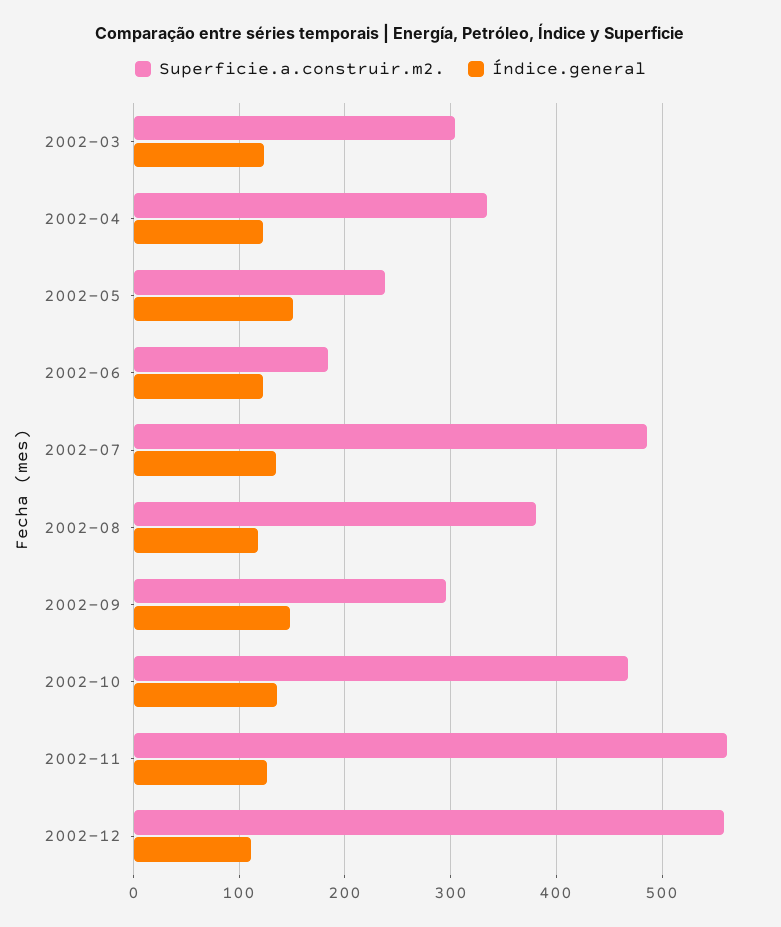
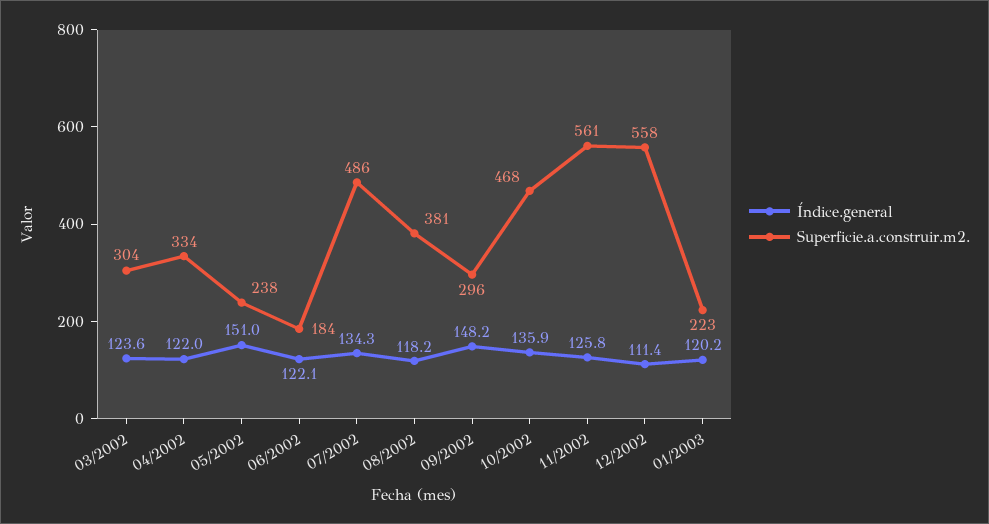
Índice.general, 01/2003: none -> 120.2
Superficie.a.construir.m2., 01/2003: none -> 223

